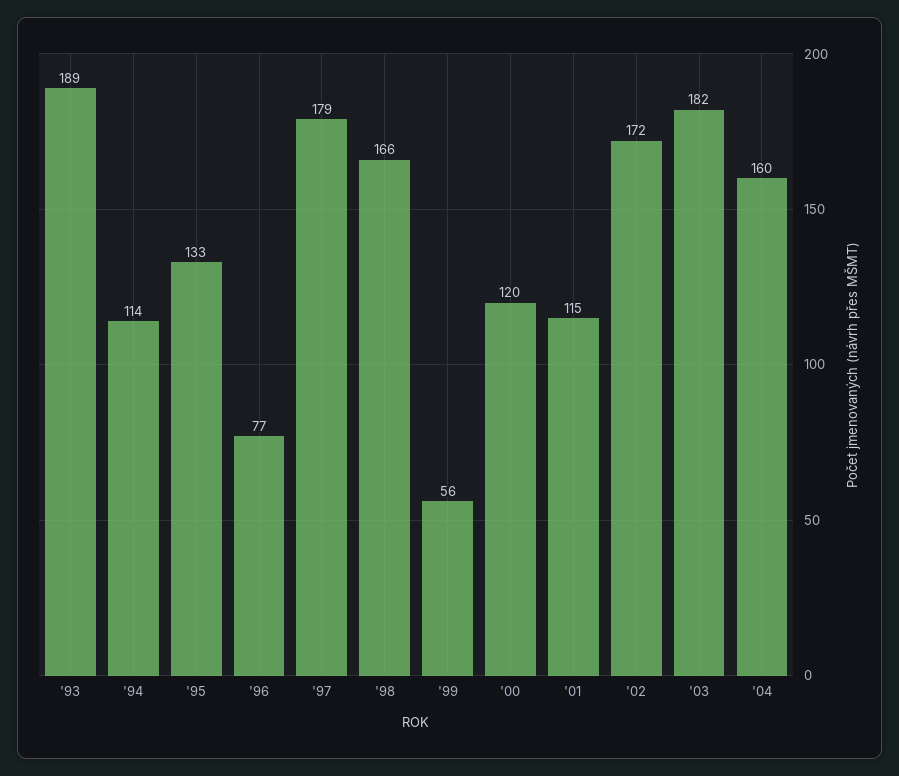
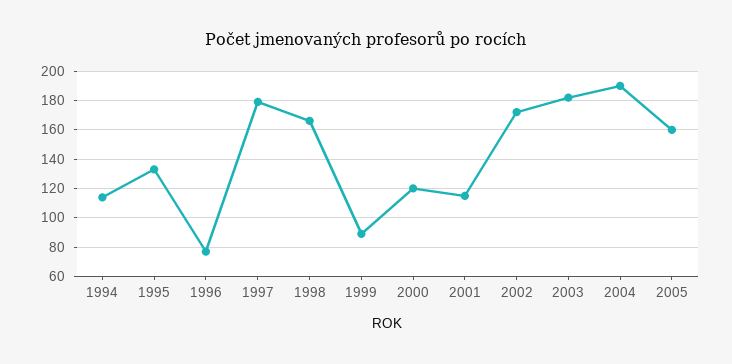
'93: 189 -> none
'99: 56 -> 90
'04: 160 -> 190
2005: none -> 160

